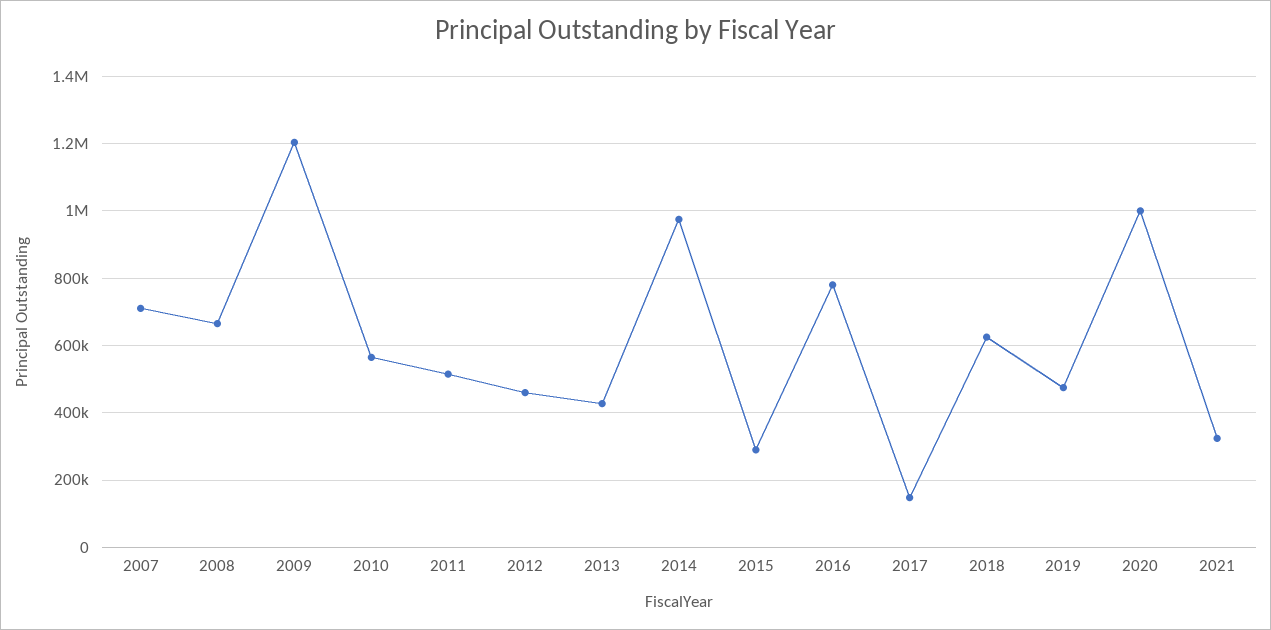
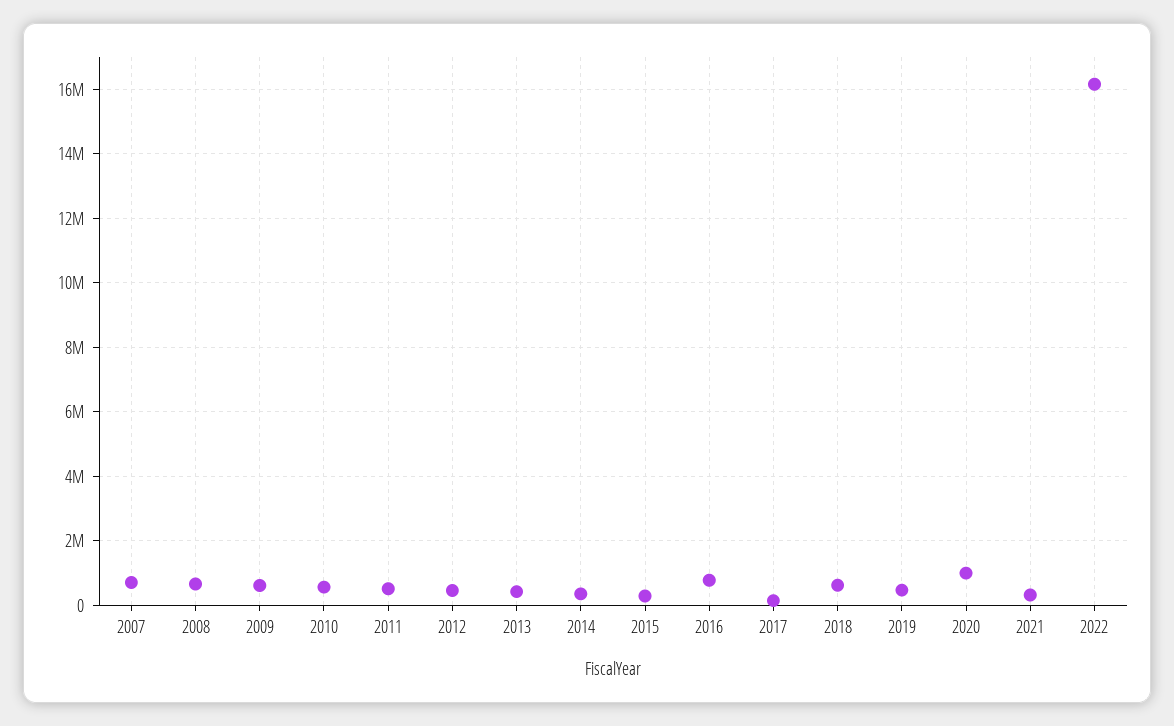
2009: 1200000 -> 600000
2014: 980000 -> 400000
2022: none -> 16200000

